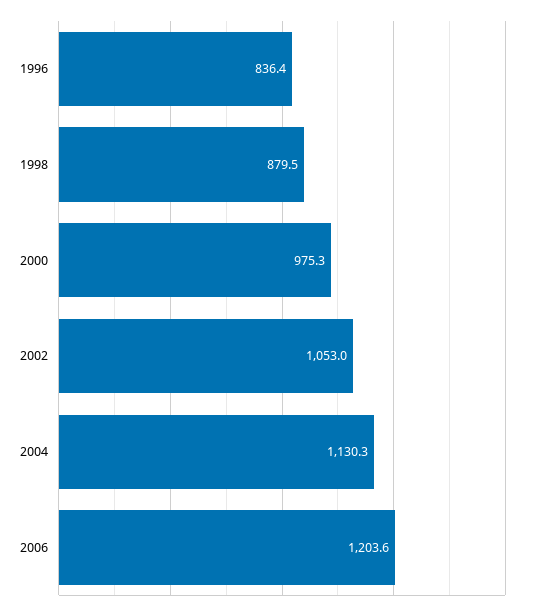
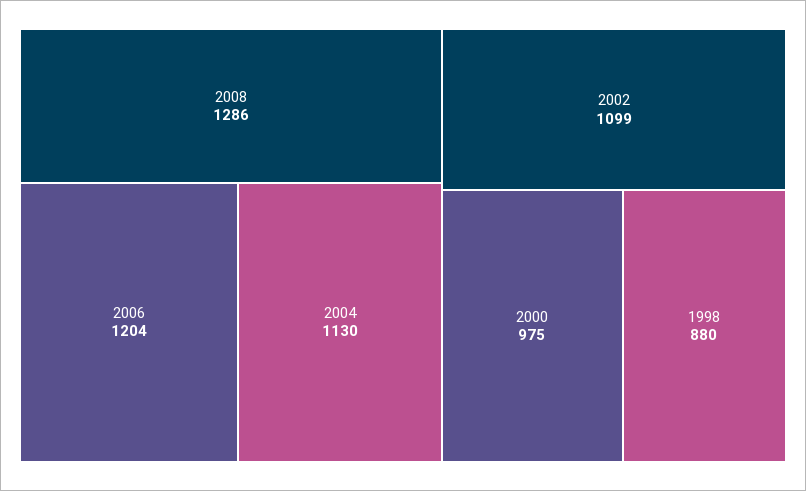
1996: 836.4 -> none
2002: 1053 -> 1099
2008: none -> 1286

